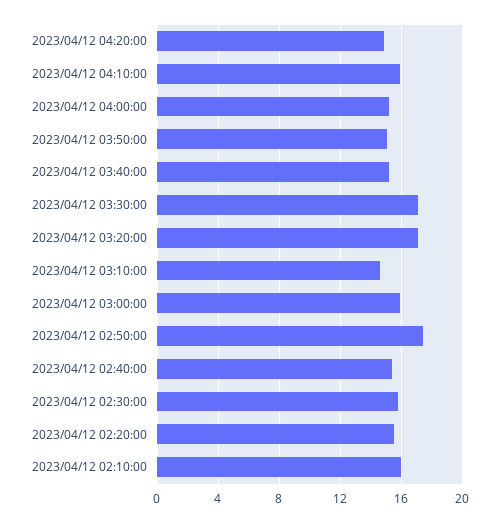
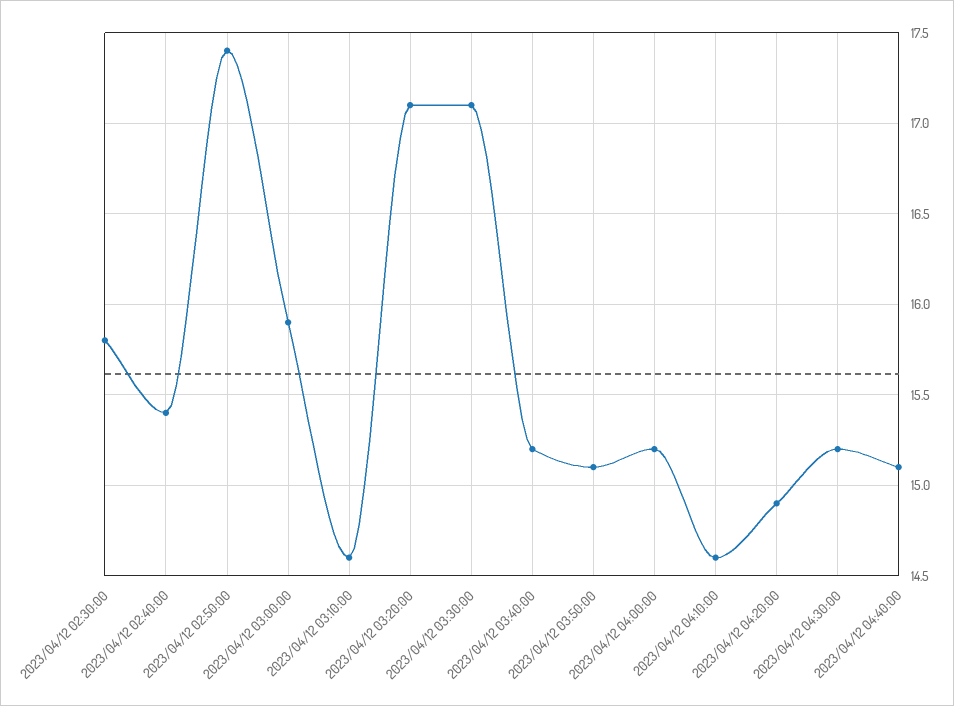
2023/04/12 04:10:00: 16 -> 14.6
2023/04/12 02:20:00: 15.5 -> none
2023/04/12 02:10:00: 16 -> none
2023/04/12 04:30:00: none -> 15.2
2023/04/12 04:40:00: none -> 15.1

